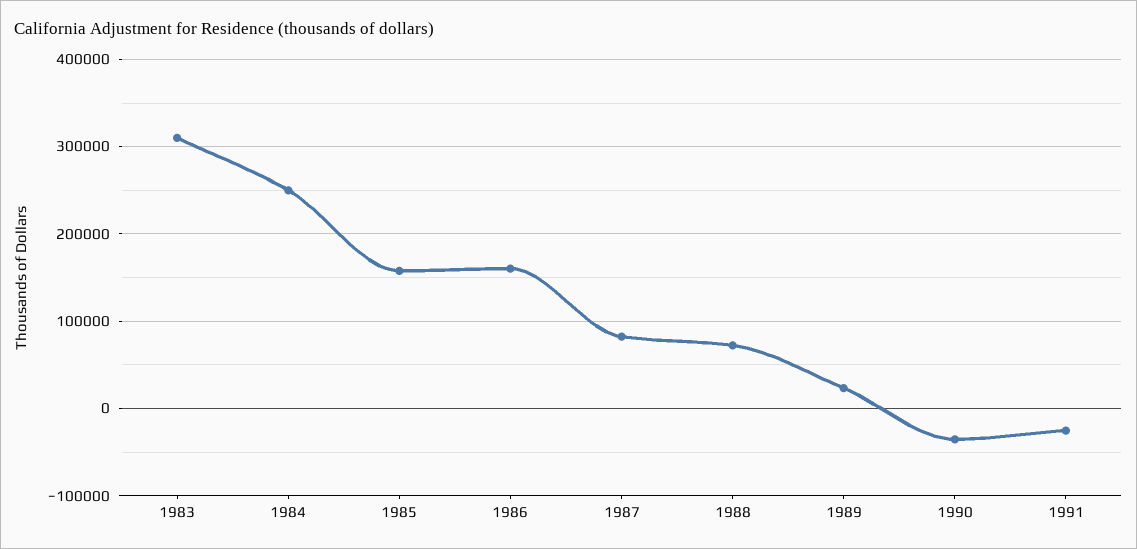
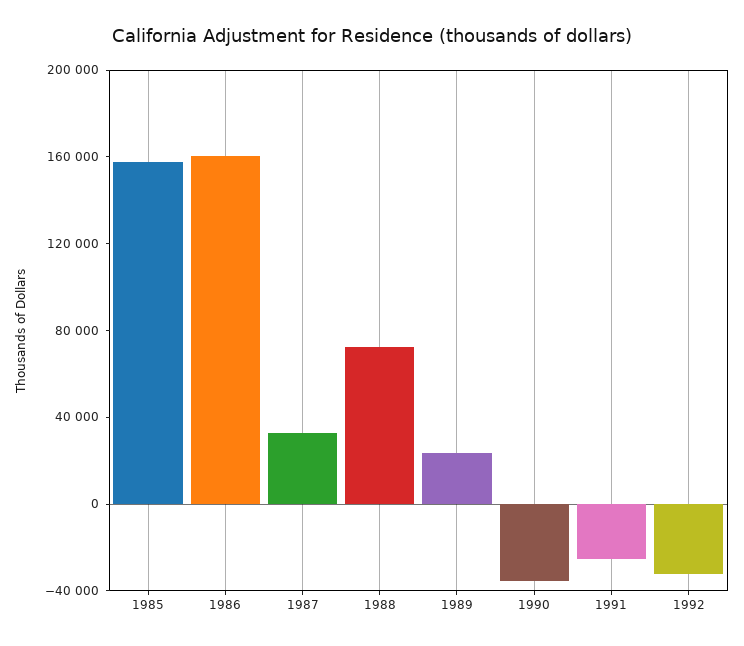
1983: 310000 -> none
1984: 250000 -> none
1987: 80000 -> 30000
1992: none -> -30000

